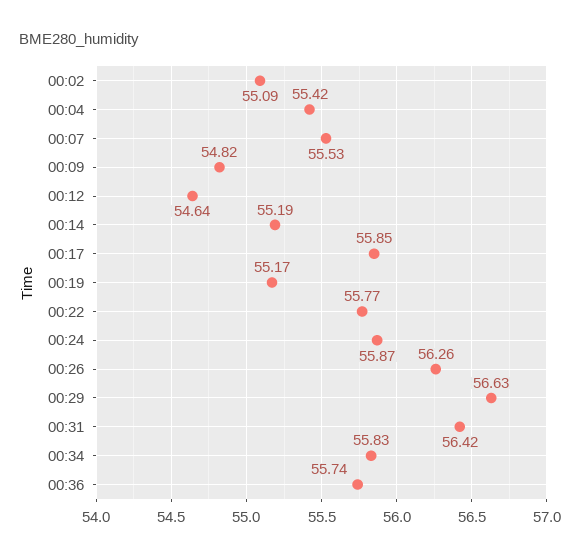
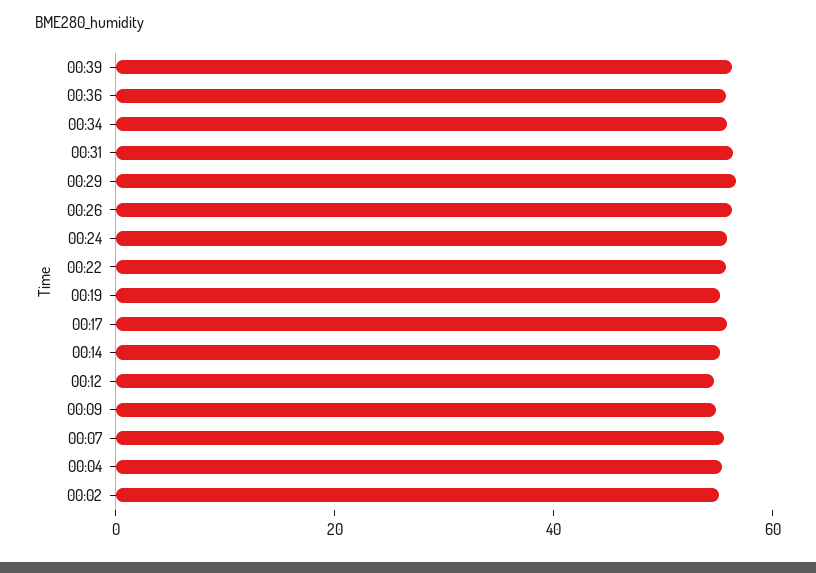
00:39: none -> 55

